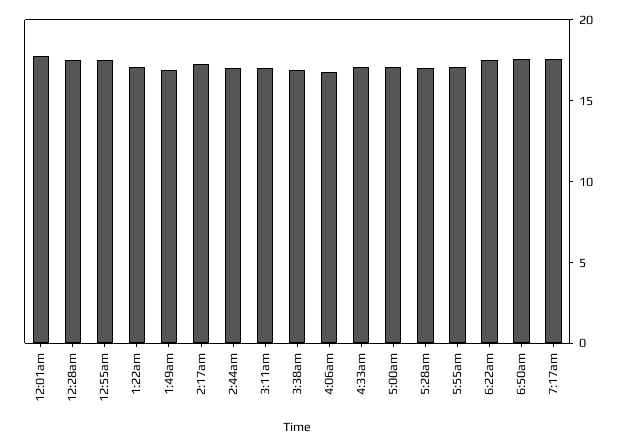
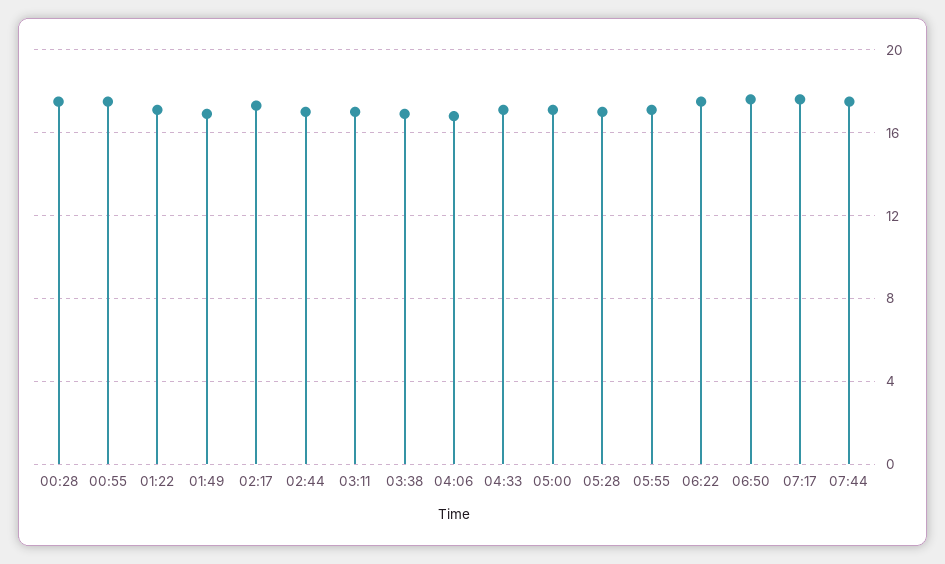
12:01am: 18 -> none
07:44: none -> 17.5

